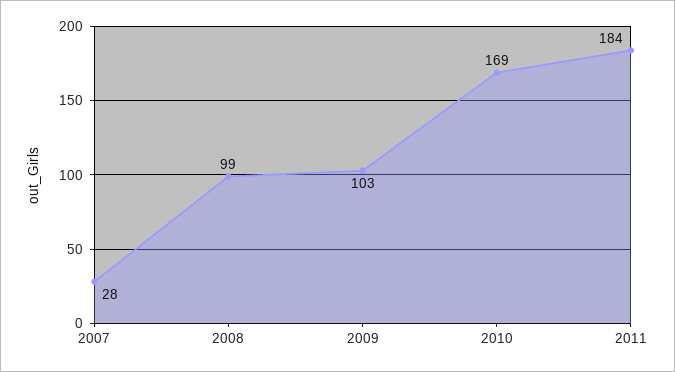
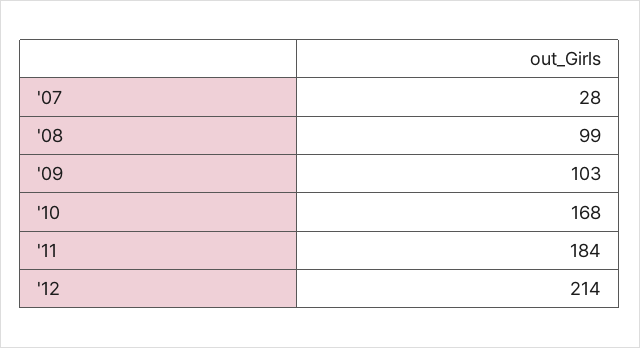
2010: 169 -> 168
'12: none -> 214

